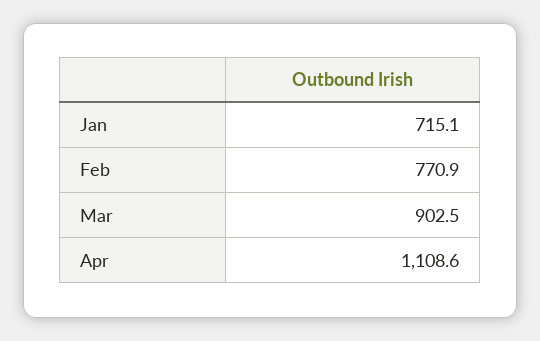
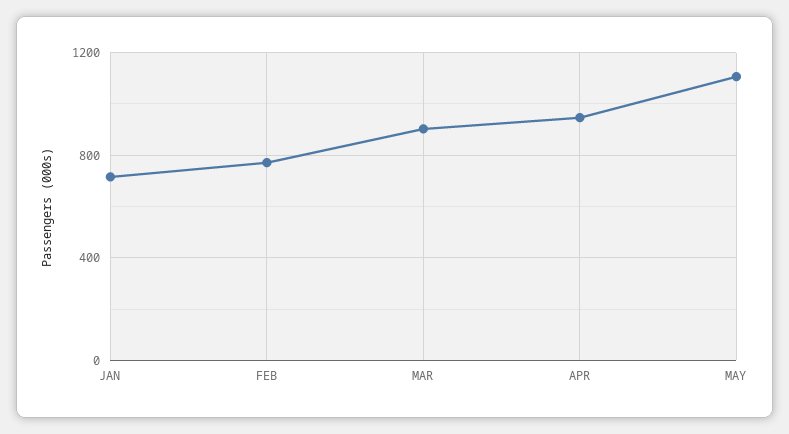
Apr: 1108.6 -> 950
MAY: none -> 1100

